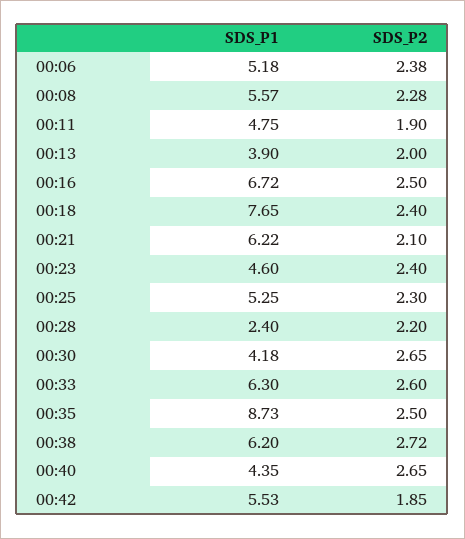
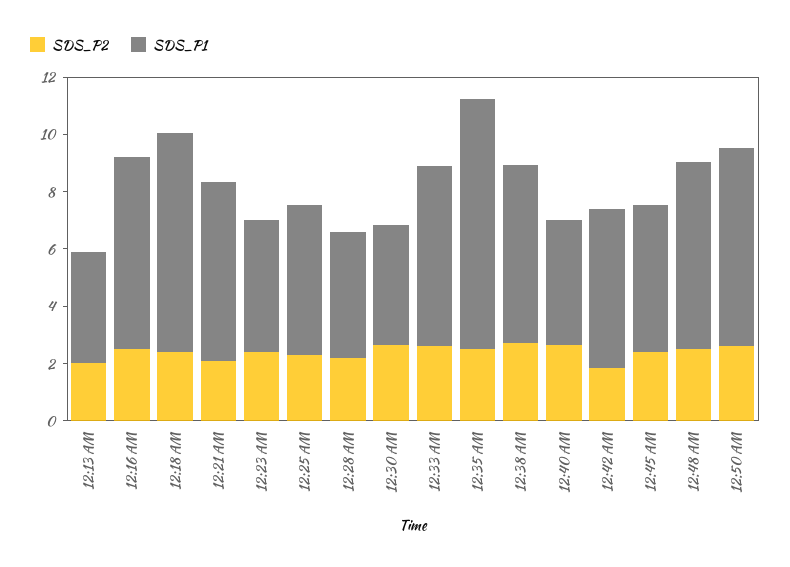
SDS_P1, 00:06: 5.18 -> none
SDS_P2, 00:06: 2.38 -> none
SDS_P1, 00:08: 5.57 -> none
SDS_P2, 00:08: 2.28 -> none
SDS_P1, 00:11: 4.75 -> none
SDS_P2, 00:11: 1.9 -> none
SDS_P1, 00:28: 2.4 -> 4.5
SDS_P2, 12:45 AM: none -> 2.5
SDS_P1, 12:45 AM: none -> 5
SDS_P2, 12:48 AM: none -> 2.5
SDS_P1, 12:48 AM: none -> 6.5
SDS_P2, 12:50 AM: none -> 2.5
SDS_P1, 12:50 AM: none -> 7

